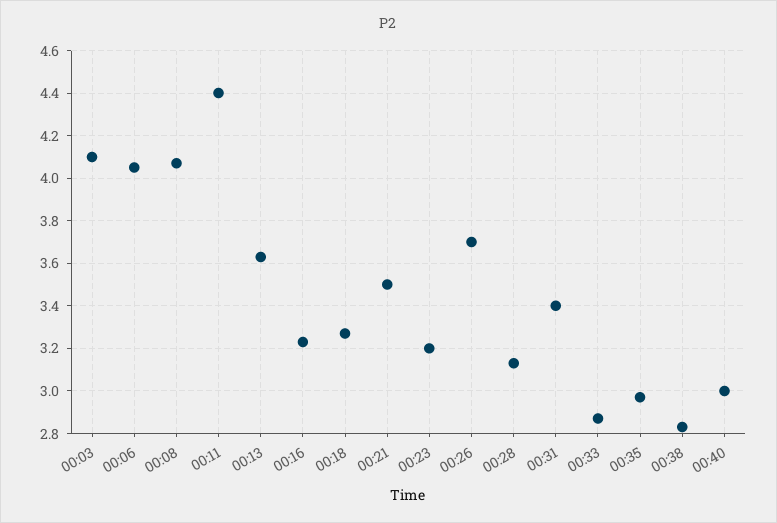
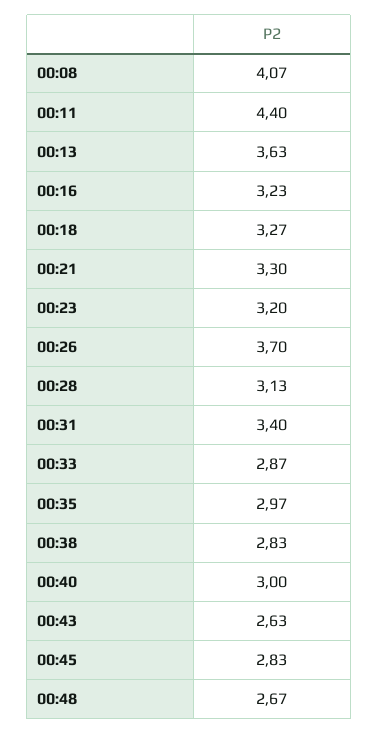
00:03: 4.1 -> none
00:06: 4.05 -> none
00:21: 3.5 -> 3.3
00:43: none -> 2.63
00:45: none -> 2.83
00:48: none -> 2.67

